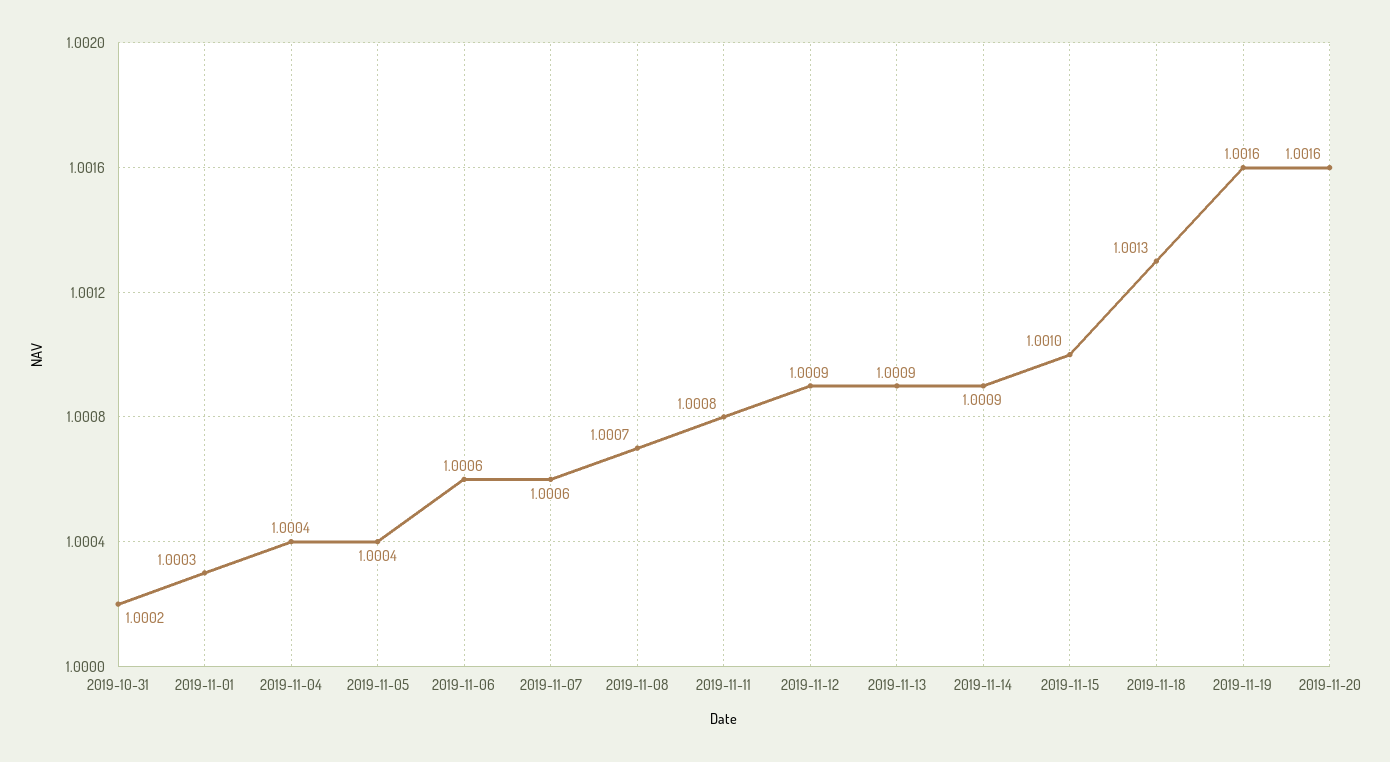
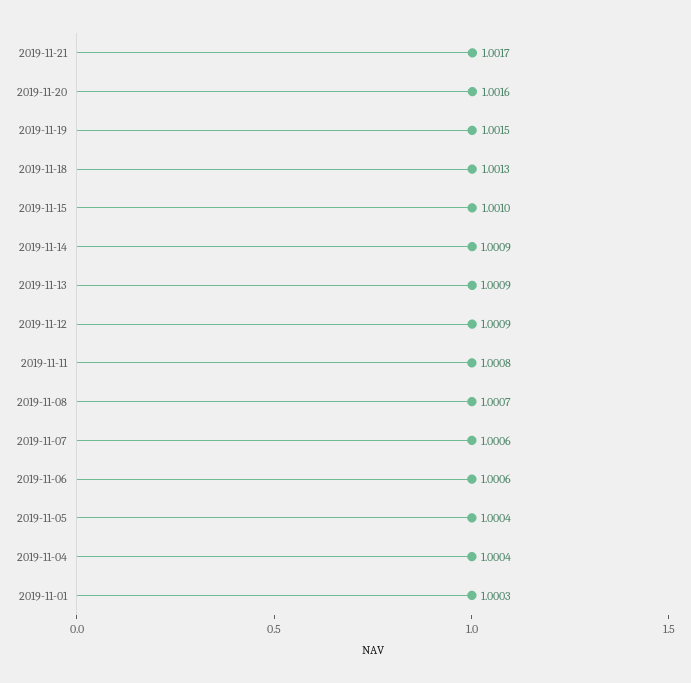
2019-10-31: 1.0002 -> none
2019-11-19: 1.0016 -> 1.0015
2019-11-21: none -> 1.0017

